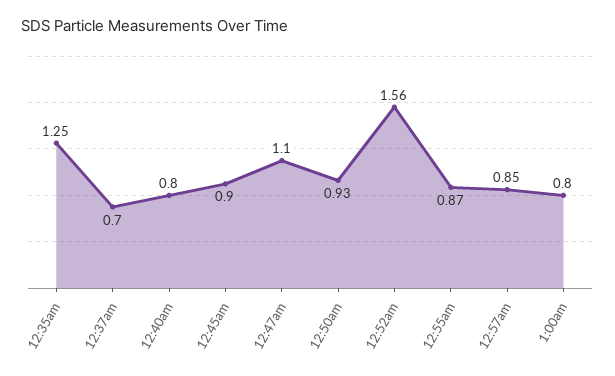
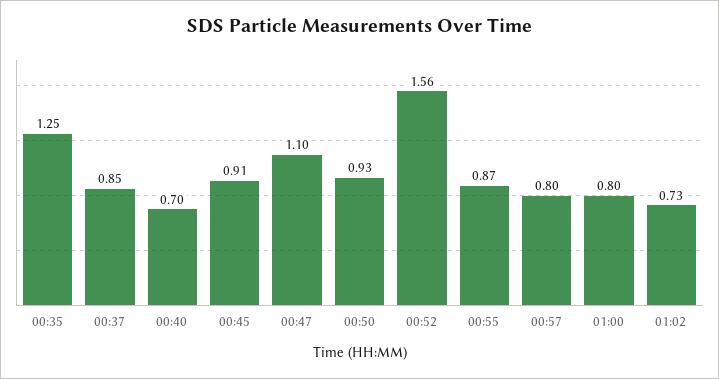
12:37am: 0.7 -> 0.85
12:40am: 0.8 -> 0.7
12:45am: 0.9 -> 0.91
12:57am: 0.85 -> 0.8
01:02: none -> 0.73

